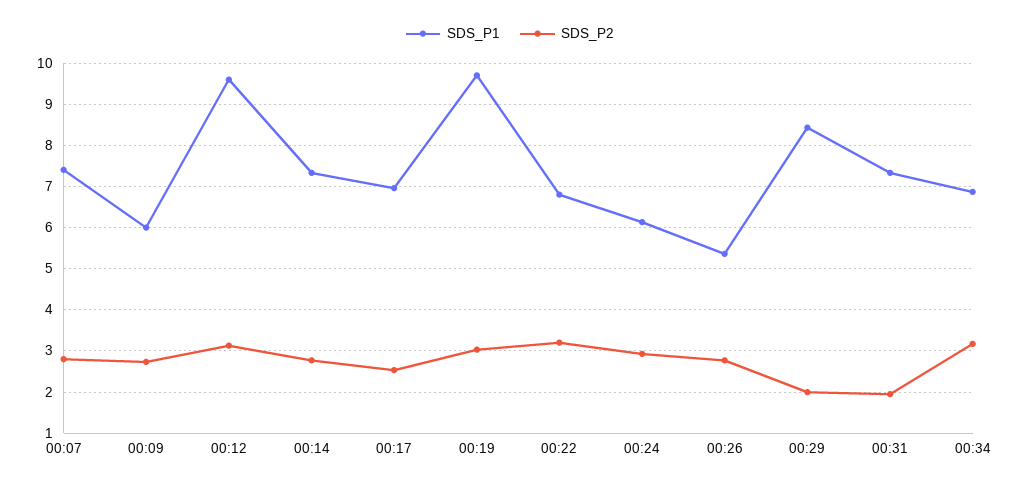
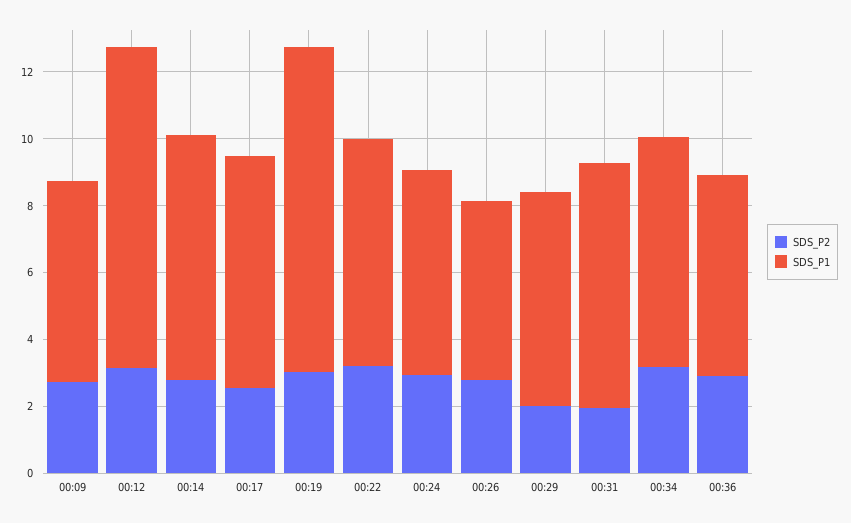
SDS_P1, 00:07: 7.4 -> none
SDS_P2, 00:07: 2.8 -> none
SDS_P1, 00:29: 8.4 -> 6.5
SDS_P2, 00:36: none -> 3
SDS_P1, 00:36: none -> 6

